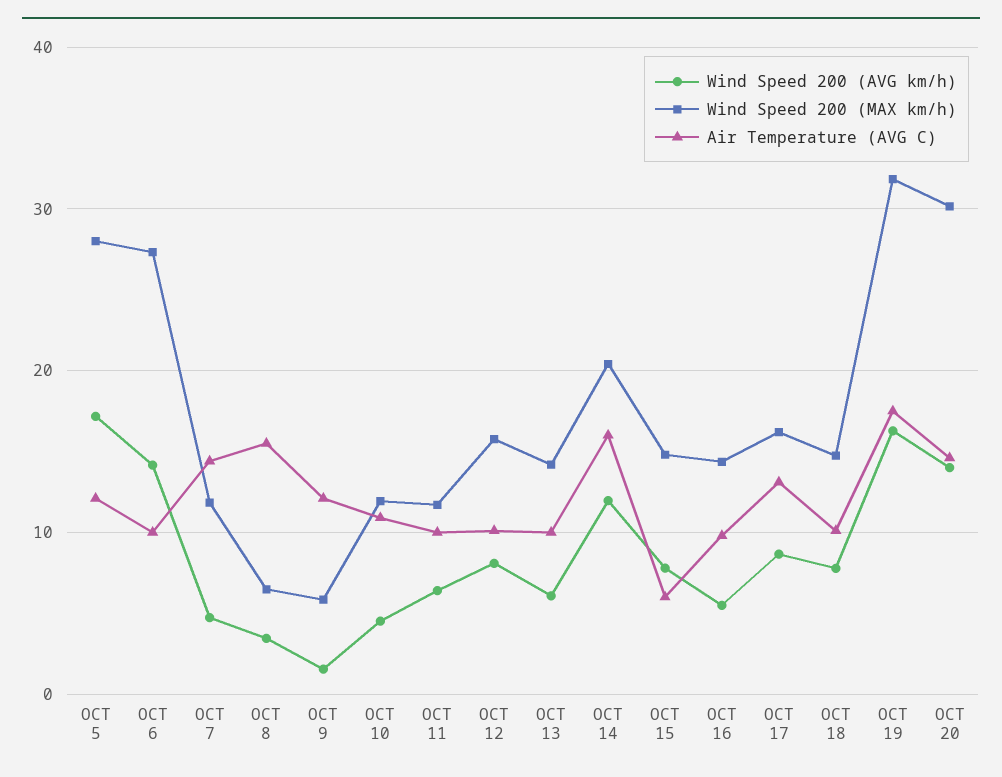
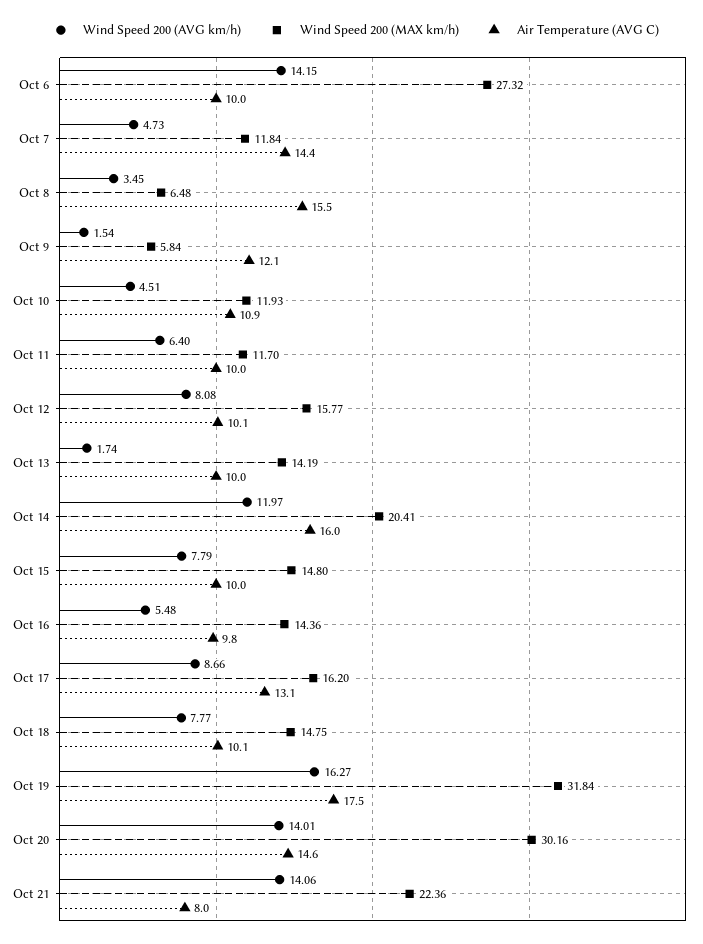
Wind Speed 200 (AVG km/h), OCT 5: 17 -> none
Wind Speed 200 (MAX km/h), OCT 5: 28 -> none
Air Temperature (AVG C), OCT 5: 12 -> none
Wind Speed 200 (AVG km/h), OCT 13: 6 -> 1.74
Air Temperature (AVG C), OCT 15: 6 -> 10
Wind Speed 200 (AVG km/h), Oct 21: none -> 14.06
Wind Speed 200 (MAX km/h), Oct 21: none -> 22.36
Air Temperature (AVG C), Oct 21: none -> 8

